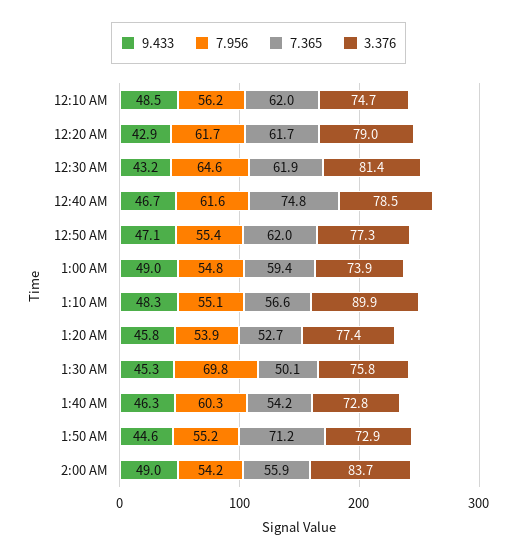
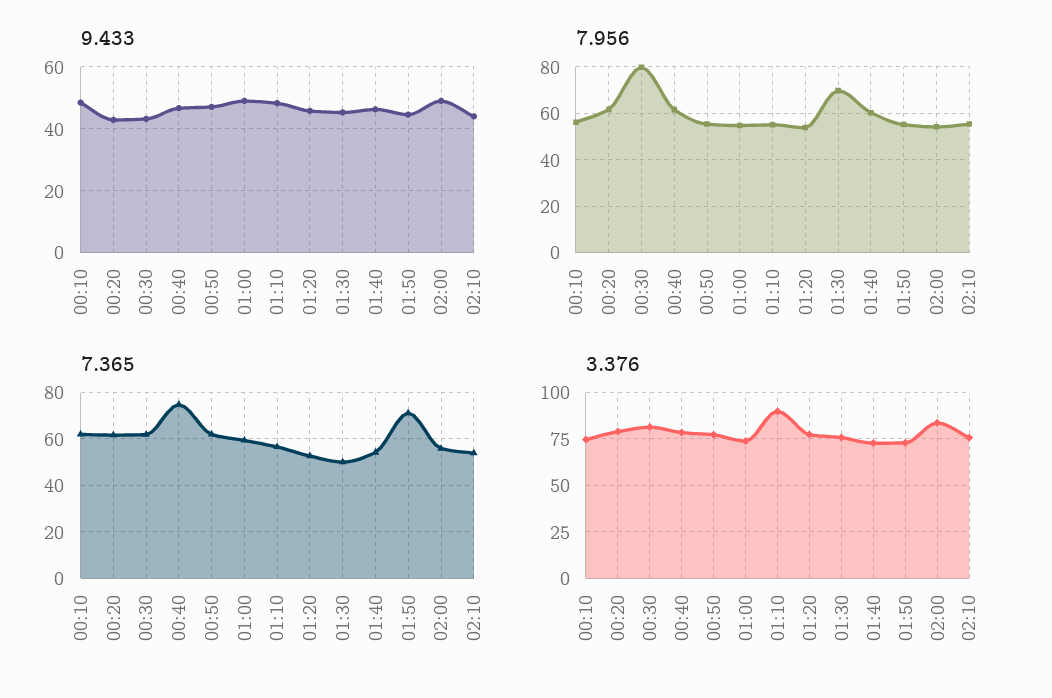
7.956, 12:30 AM: 64.6 -> 80
9.433, 02:10: none -> 44
7.956, 02:10: none -> 55
7.365, 02:10: none -> 55
3.376, 02:10: none -> 75

